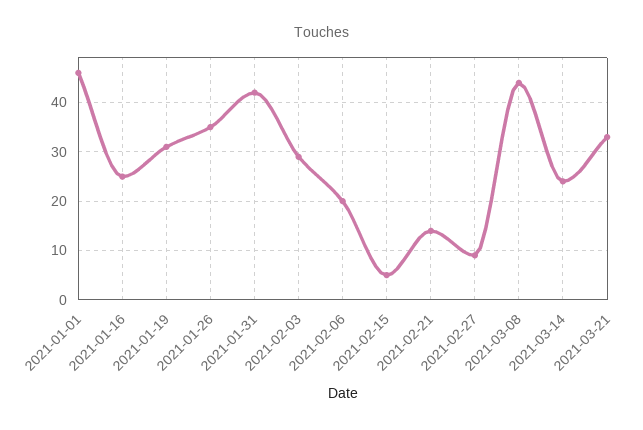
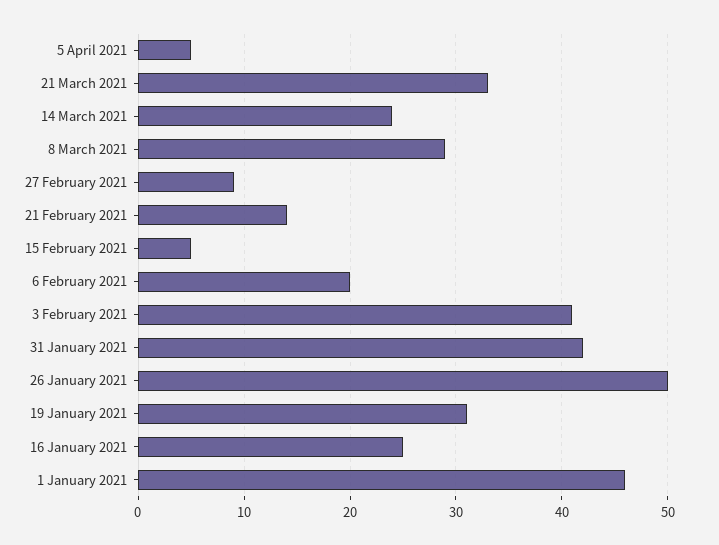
2021-01-26: 35 -> 50
2021-02-03: 30 -> 41
2021-03-08: 45 -> 29
5 April 2021: none -> 5

